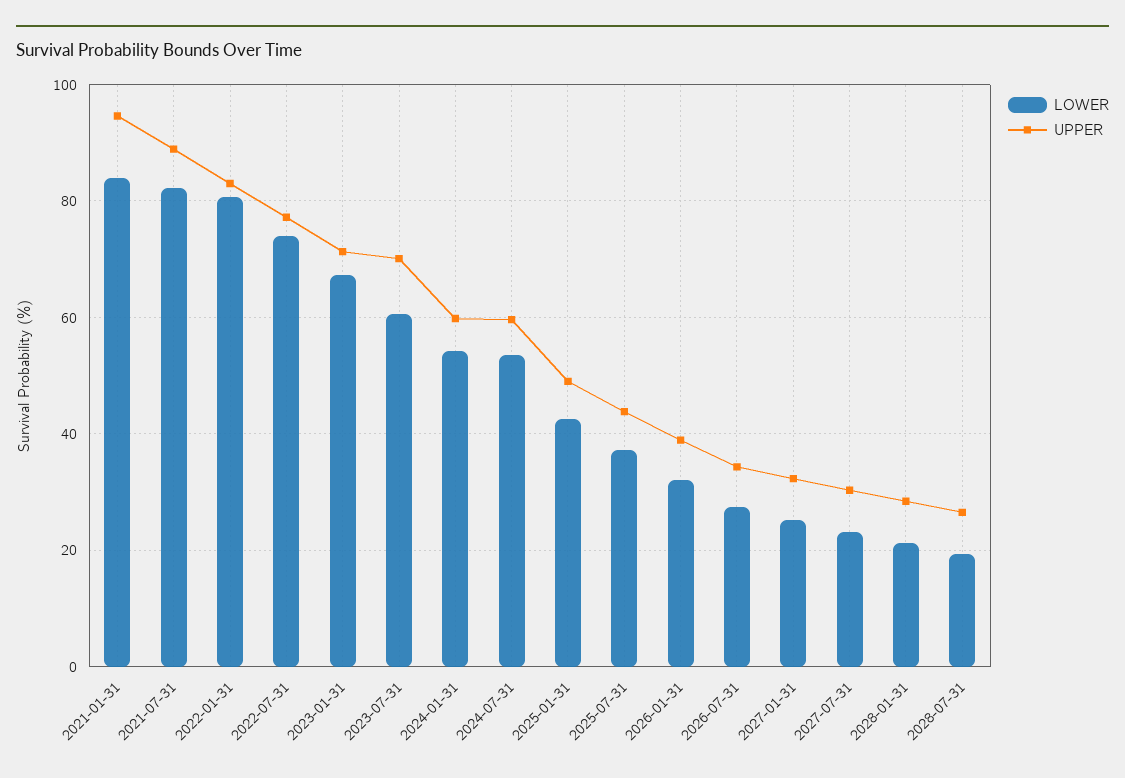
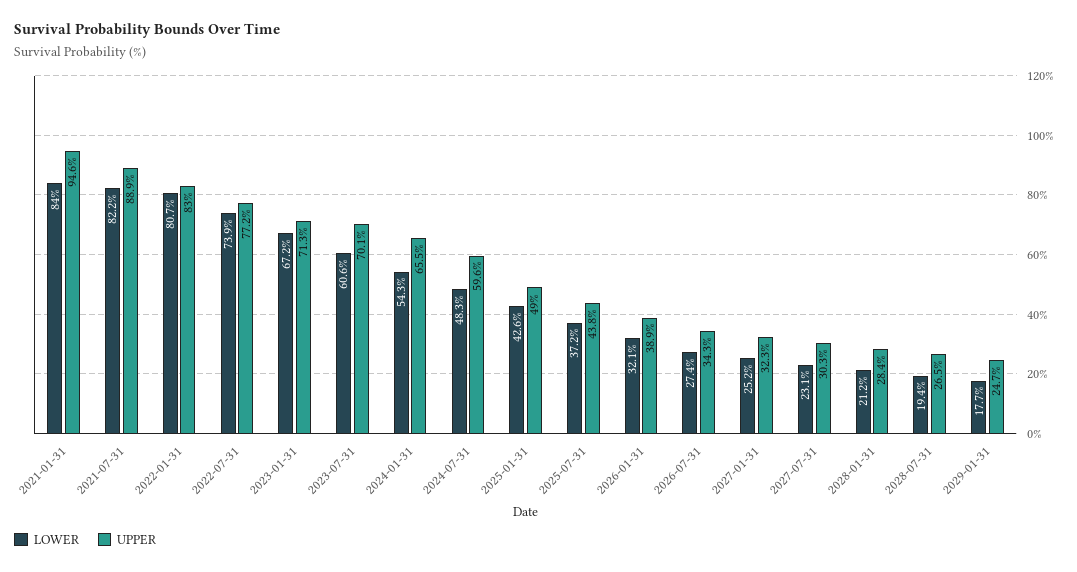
UPPER, 2024-01-31: 60 -> 65.5
LOWER, 2024-07-31: 54 -> 48.3
LOWER, 2029-01-31: none -> 17.7
UPPER, 2029-01-31: none -> 24.7

